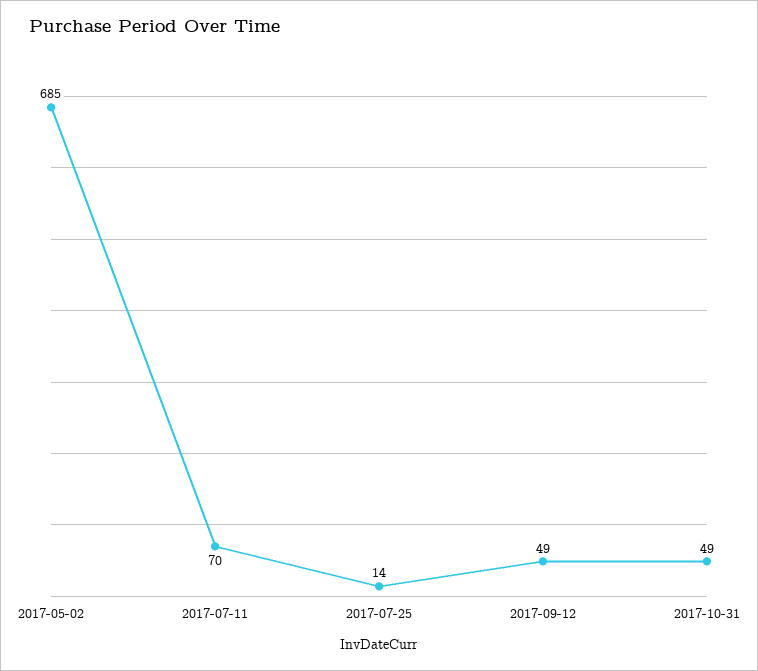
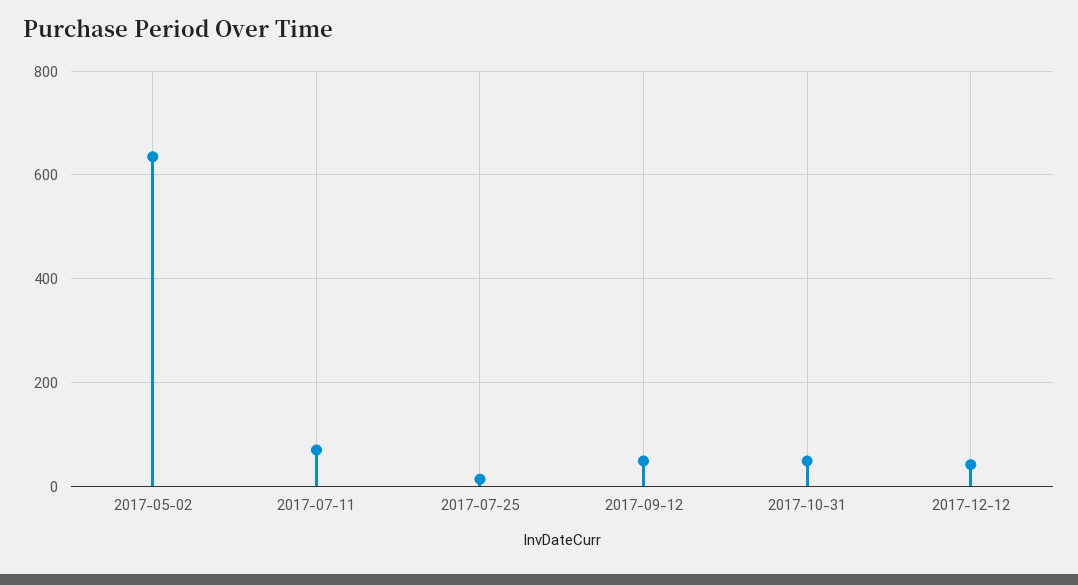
2017-05-02: 685 -> 640
2017-12-12: none -> 40

